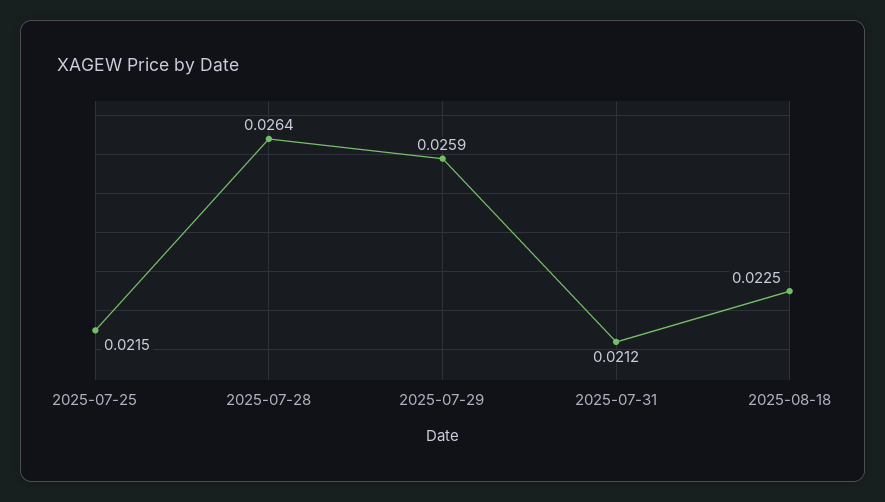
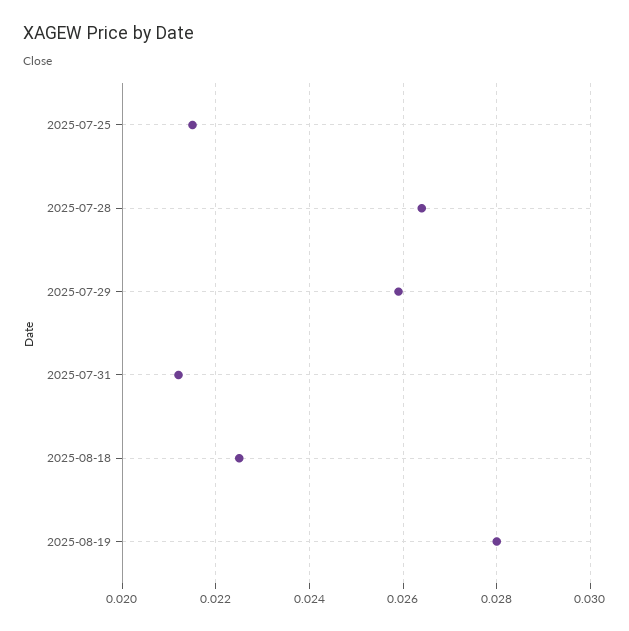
2025-08-19: none -> 0.028

